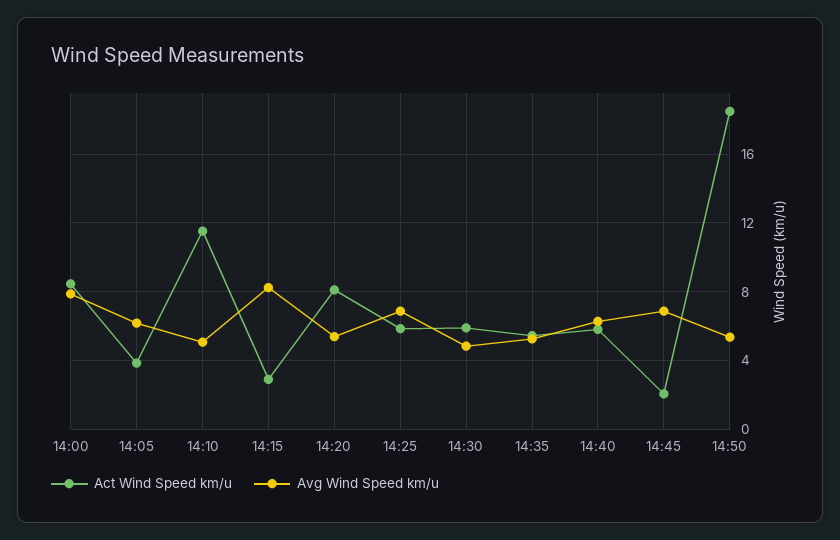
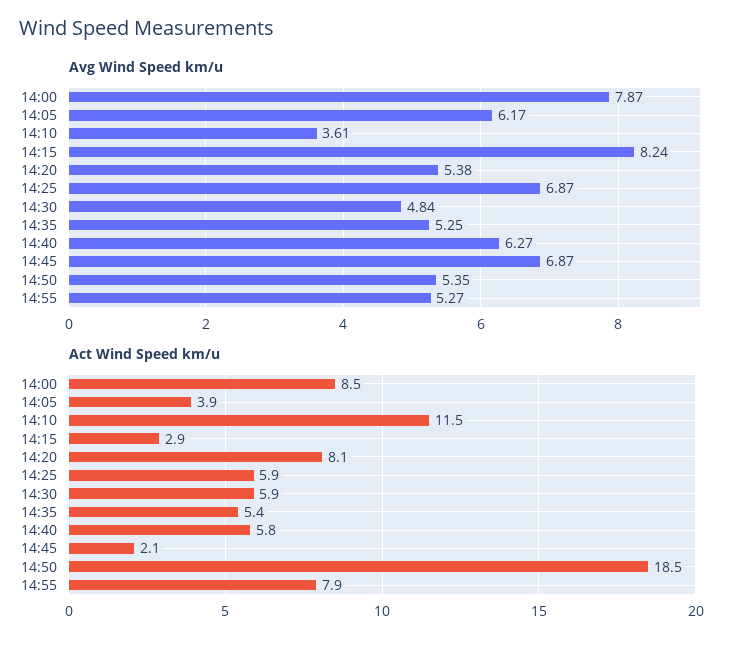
Avg Wind Speed km/u, 14:10: 5 -> 3.61
Avg Wind Speed km/u, 14:55: none -> 5.27
Act Wind Speed km/u, 14:55: none -> 7.9

